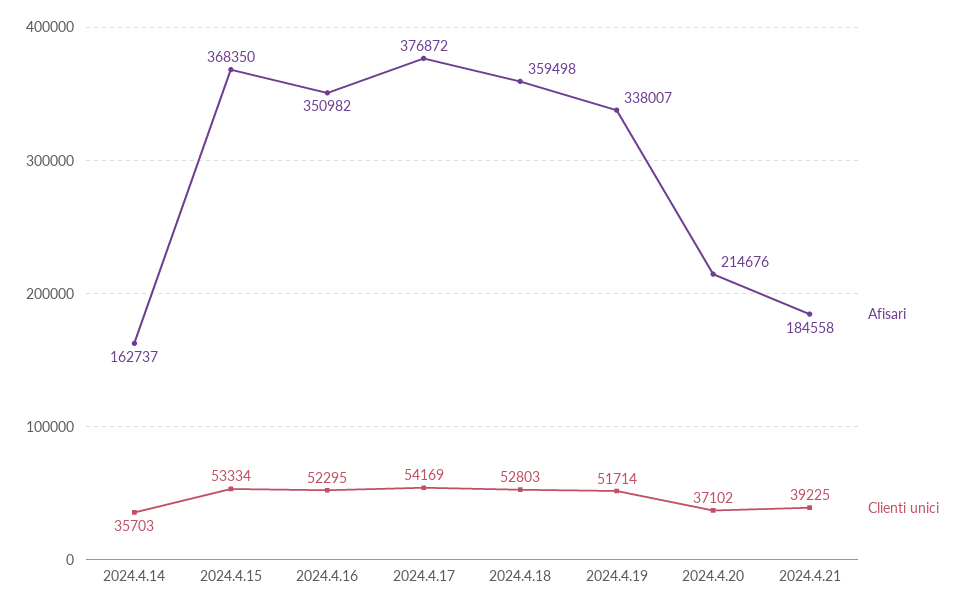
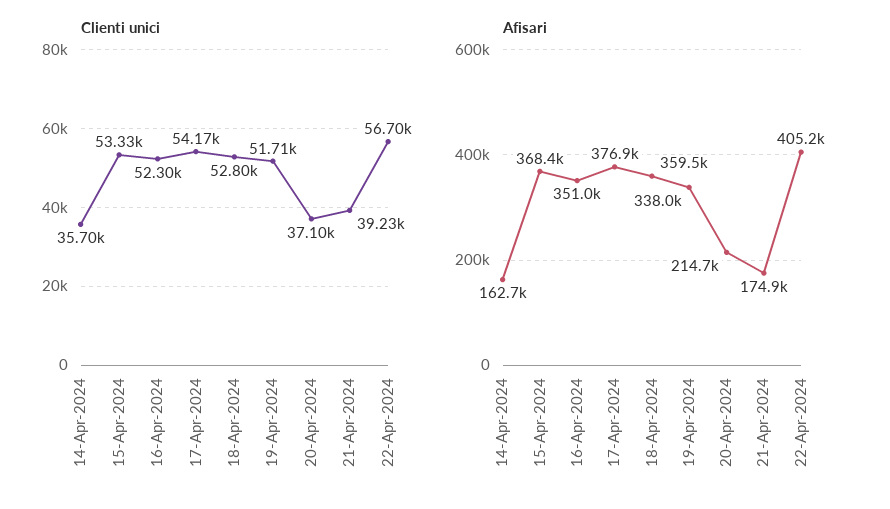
Afisari, 2024.4.21: 184558 -> 174900
Clienti unici, 22-Apr-2024: none -> 56700
Afisari, 22-Apr-2024: none -> 405200

